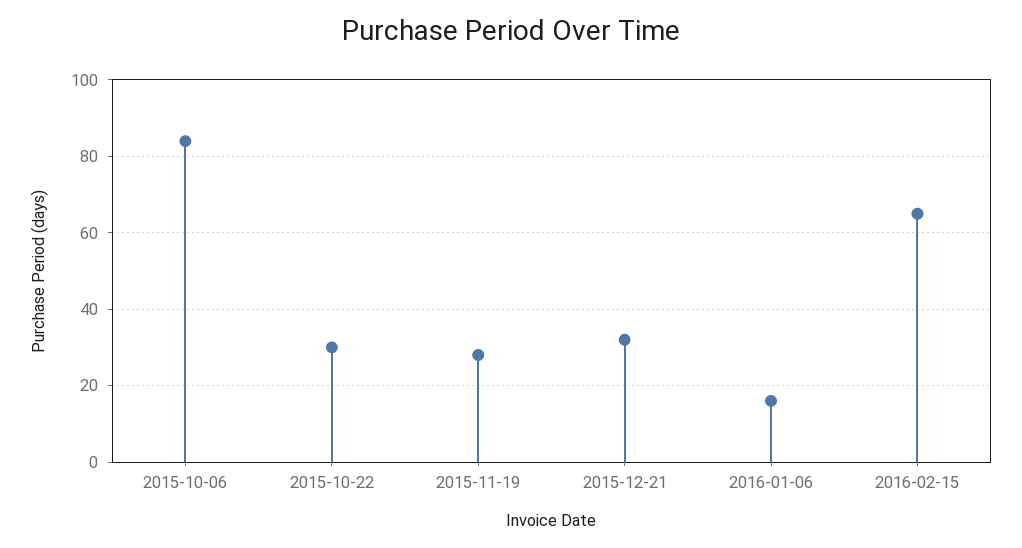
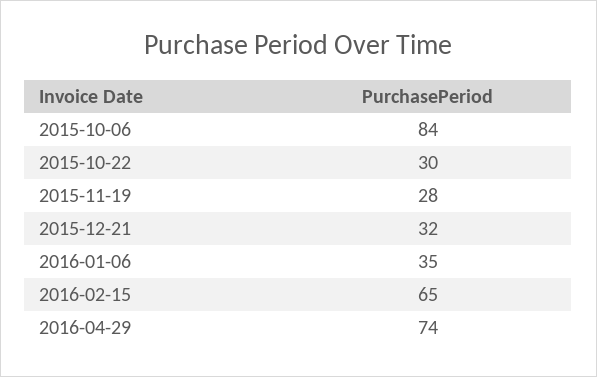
2016-01-06: 15 -> 35
2016-04-29: none -> 74

